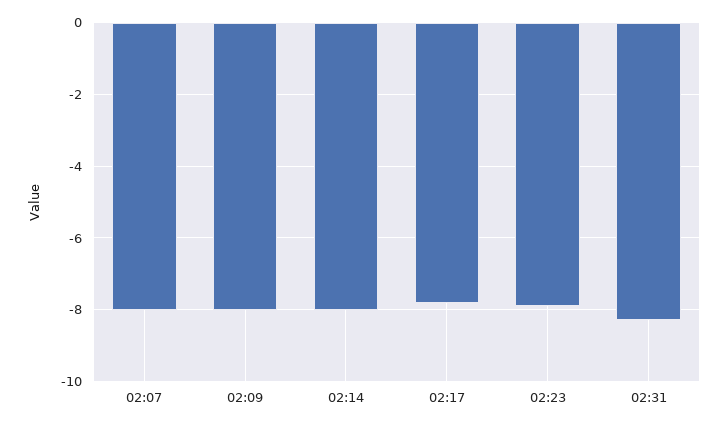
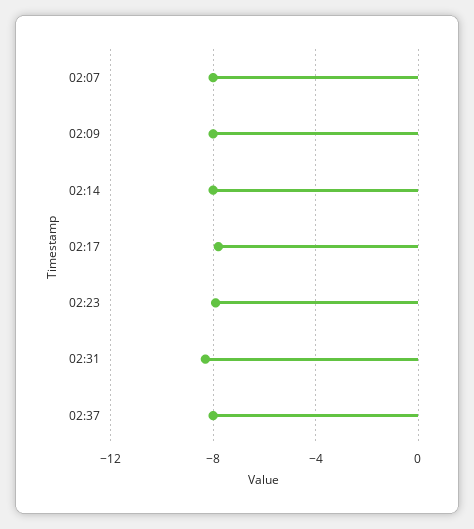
02:37: none -> -8

